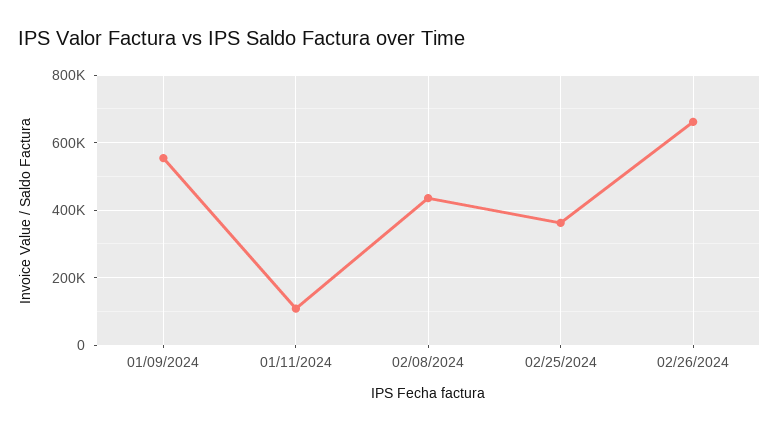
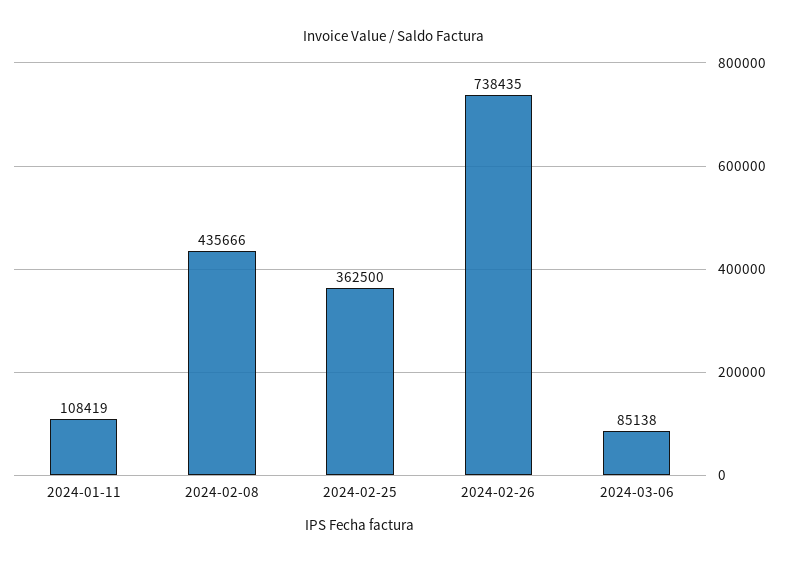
01/09/2024: 560000 -> none
02/26/2024: 660000 -> 738435
2024-03-06: none -> 85138

